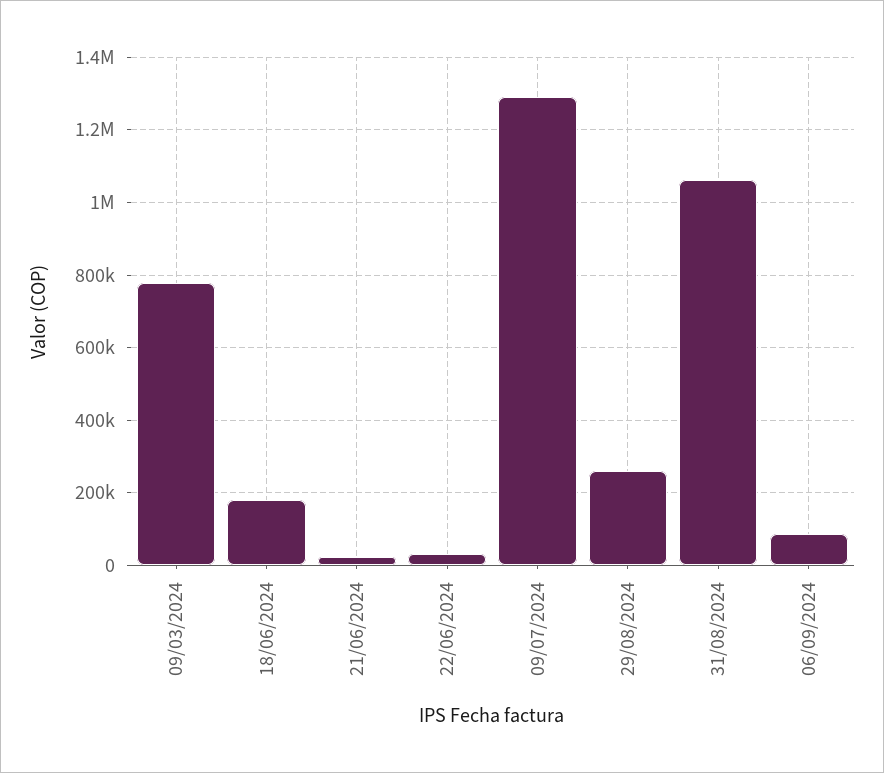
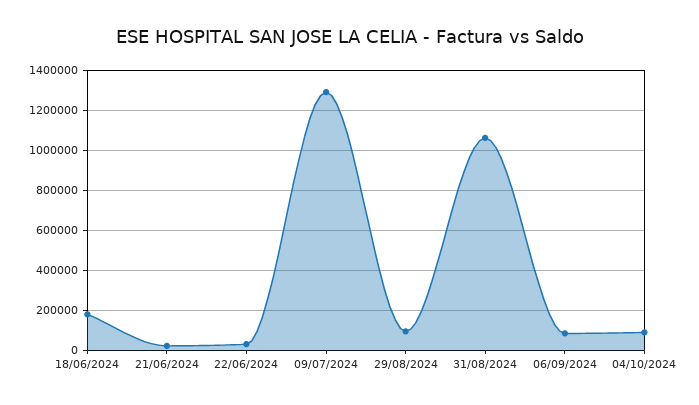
09/03/2024: 780000 -> none
29/08/2024: 260000 -> 100000
04/10/2024: none -> 100000

